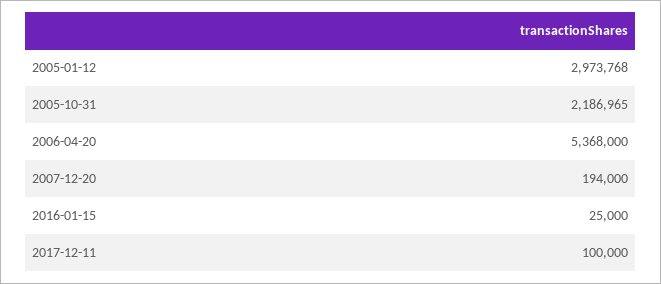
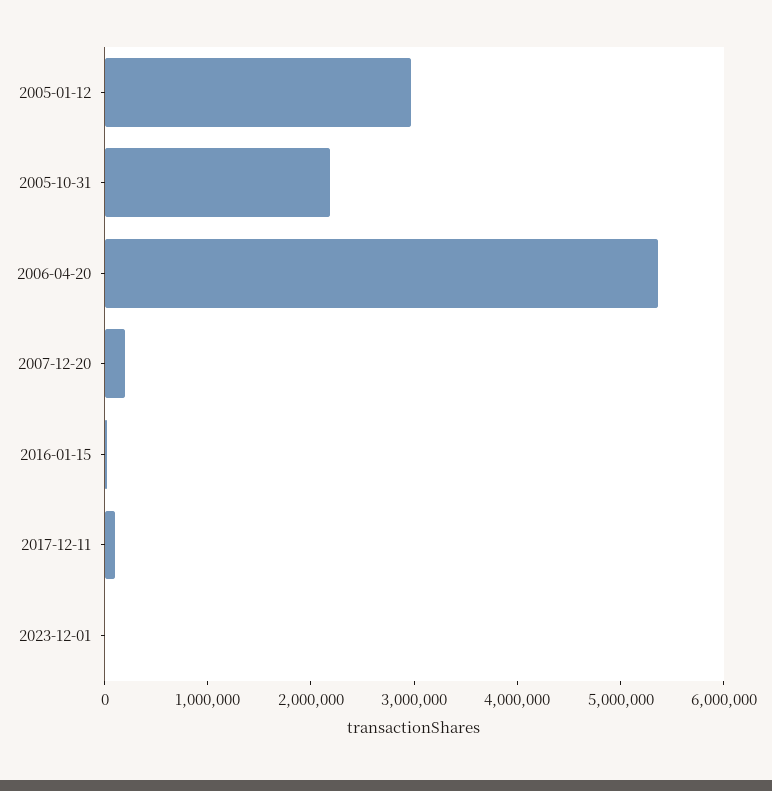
2023-12-01: none -> 0

